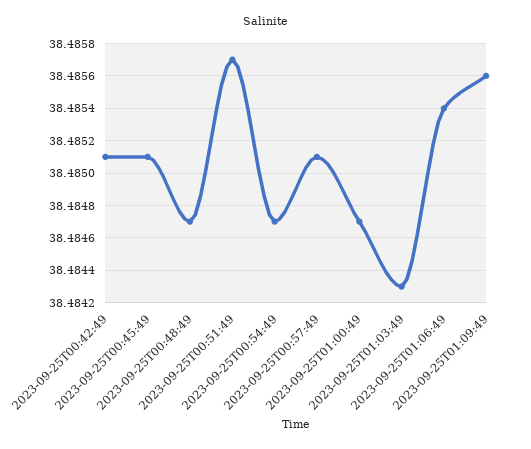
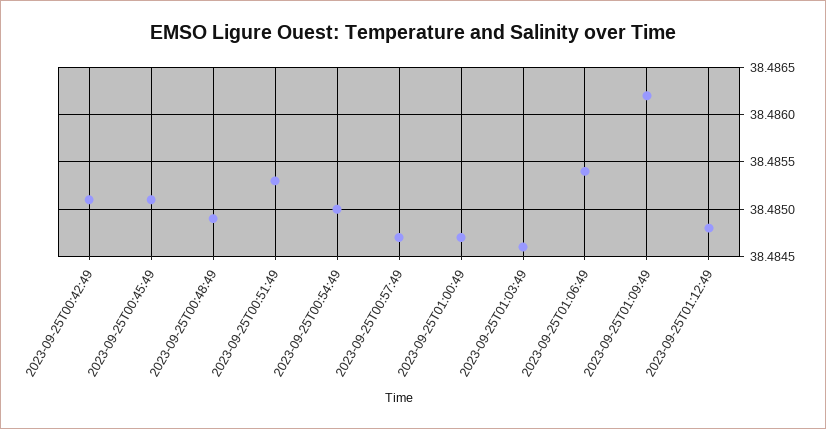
2023-09-25T00:48:49: 38.4847 -> 38.4849
2023-09-25T00:51:49: 38.4857 -> 38.4853
2023-09-25T00:54:49: 38.4847 -> 38.485
2023-09-25T00:57:49: 38.4851 -> 38.4847
2023-09-25T01:03:49: 38.4843 -> 38.4846
2023-09-25T01:09:49: 38.4856 -> 38.4862
2023-09-25T01:12:49: none -> 38.4848

